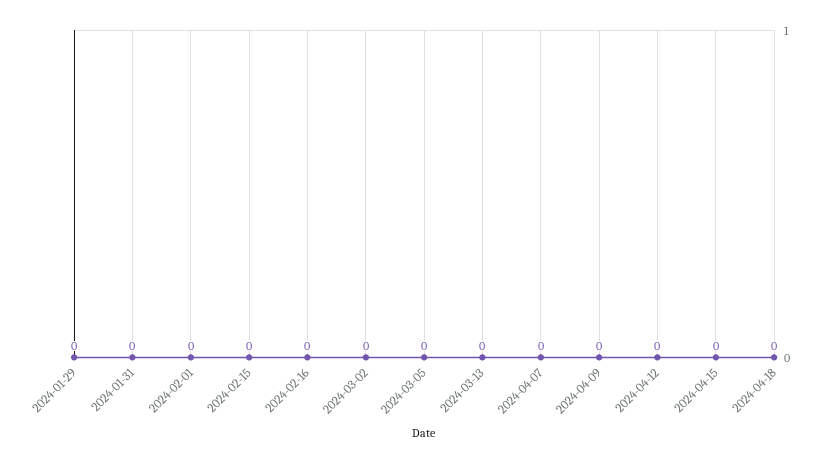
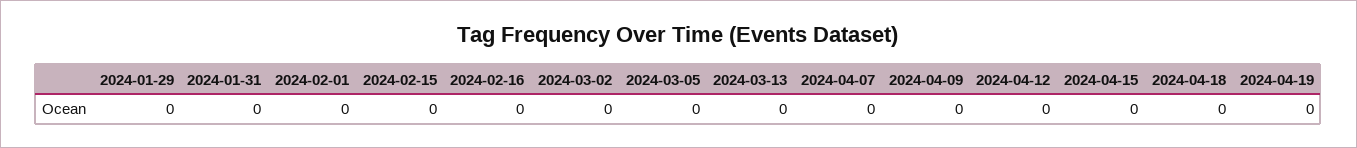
2024-04-19: none -> 0

